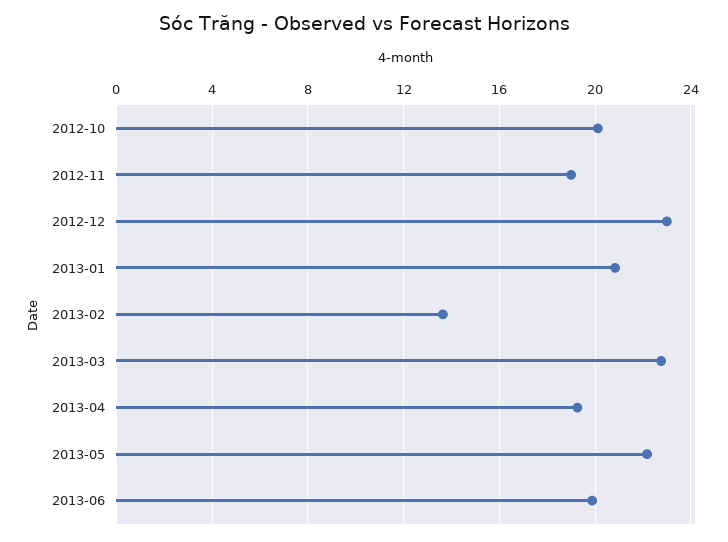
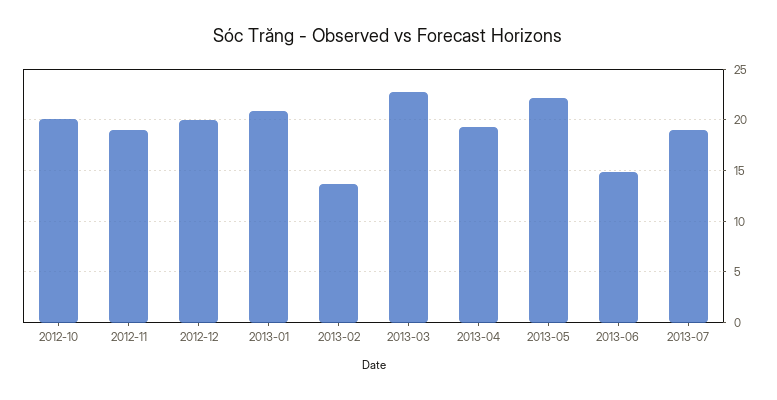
2012-12: 23 -> 20
2013-06: 20 -> 15
2013-07: none -> 19

